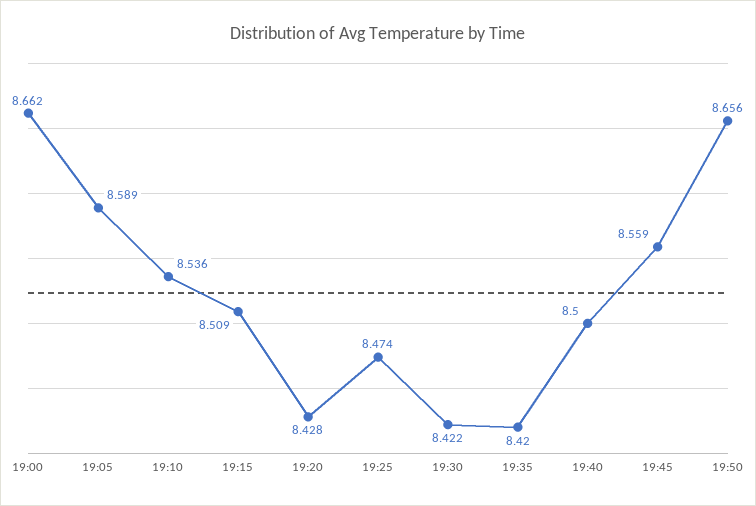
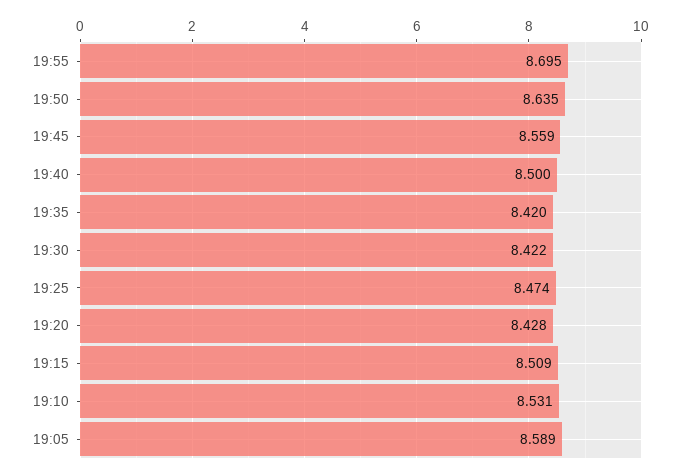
19:00: 8.662 -> none
19:10: 8.536 -> 8.531
19:50: 8.656 -> 8.635
19:55: none -> 8.695

